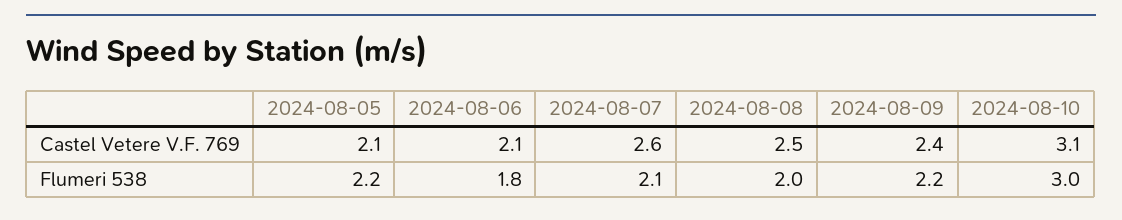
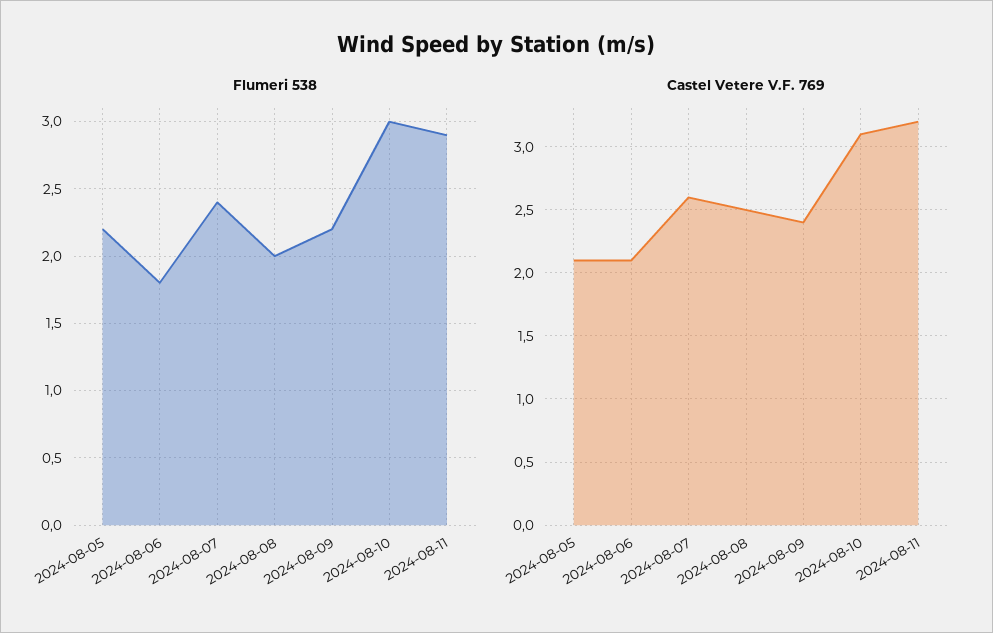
Flumeri 538, 2024-08-07: 2.1 -> 2.4
Flumeri 538, 2024-08-11: none -> 2.9
Castel Vetere V.F. 769, 2024-08-11: none -> 3.2

